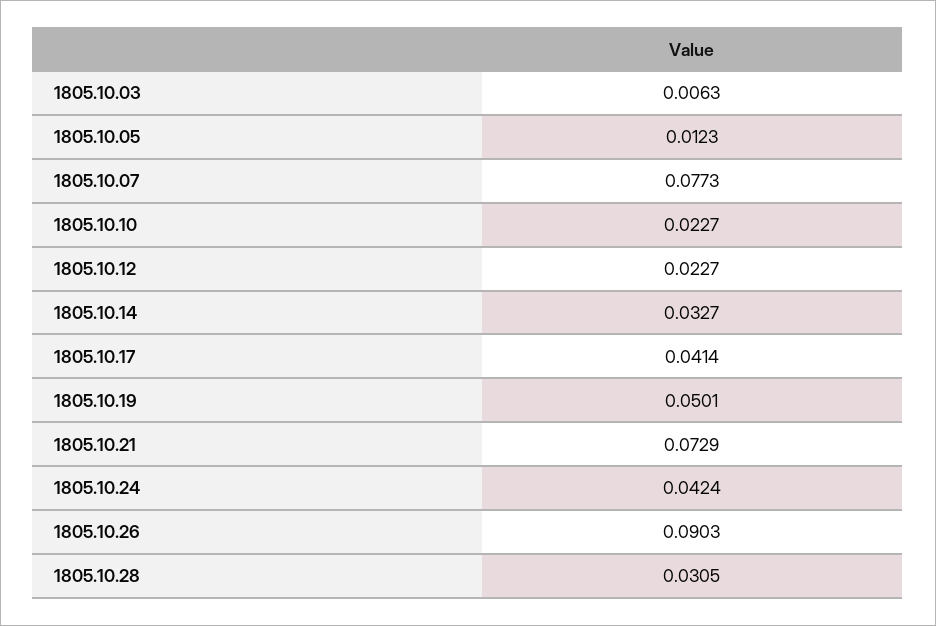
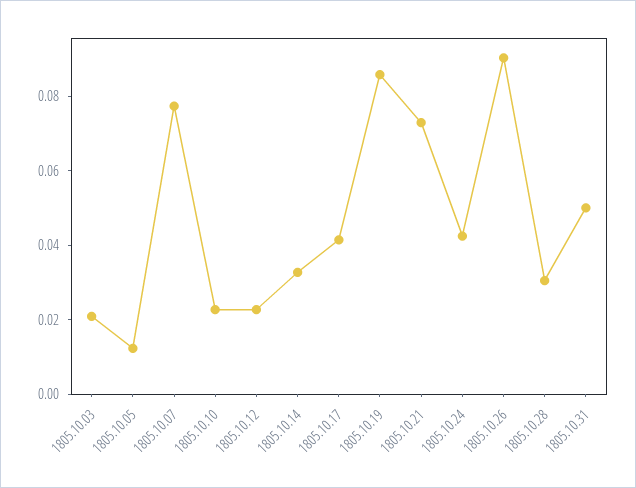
1805.10.03: 0.0063 -> 0.02
1805.10.19: 0.0501 -> 0.085
1805.10.31: none -> 0.05

